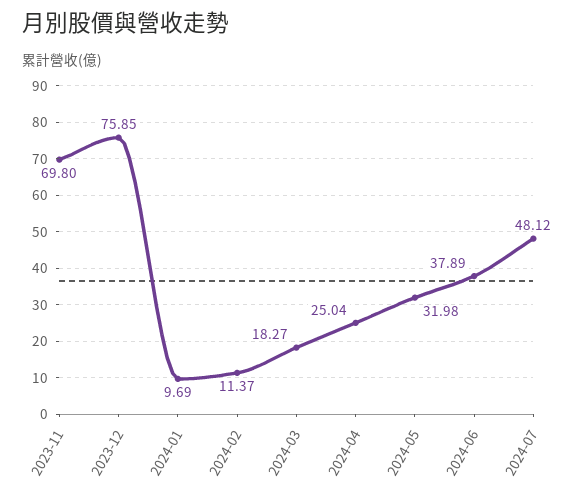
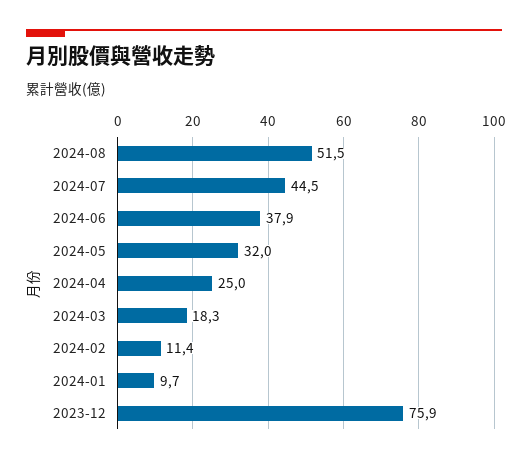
2023-11: 69.8 -> none
2024-07: 48.12 -> 44.5
2024-08: none -> 51.5

